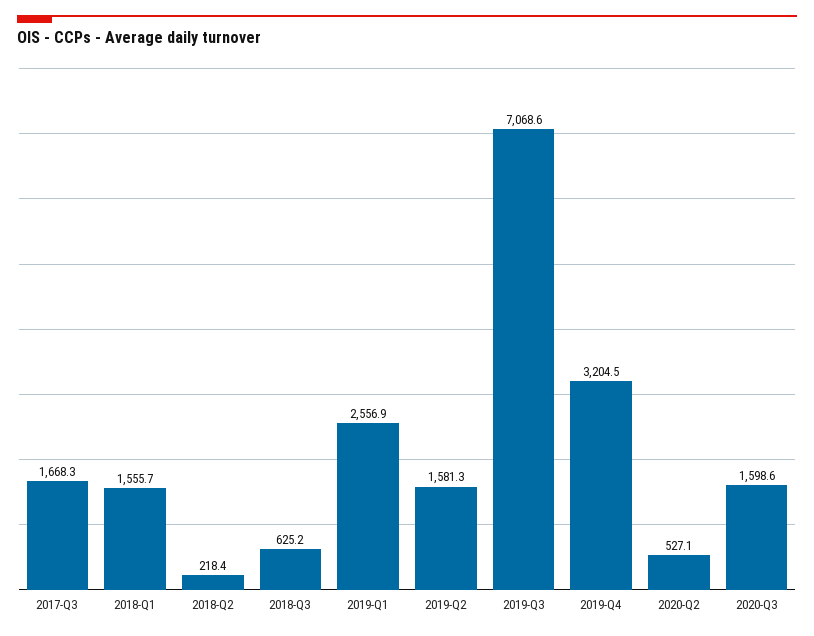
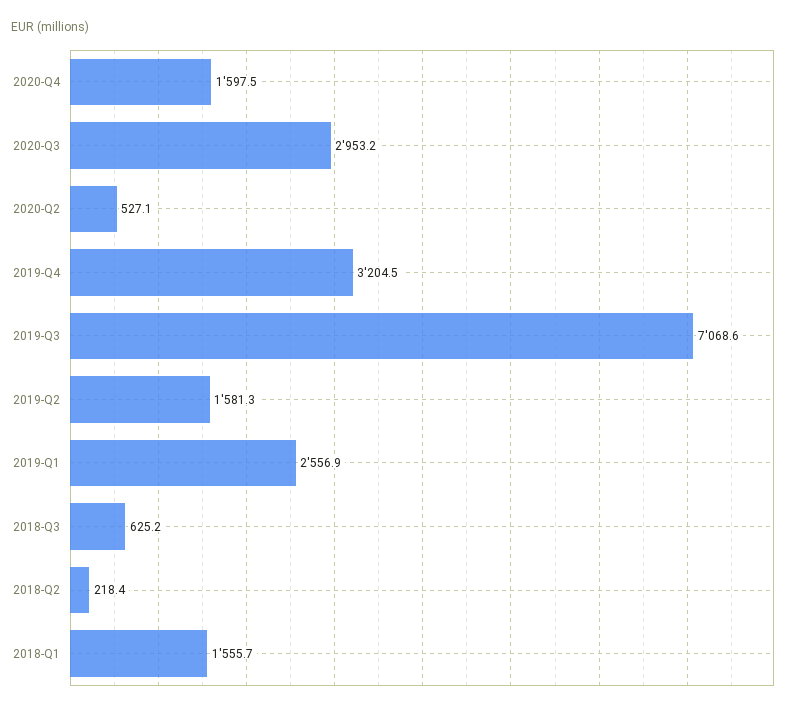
2017-Q3: 1668.3 -> none
2020-Q3: 1598.6 -> 2953.2
2020-Q4: none -> 1597.5

